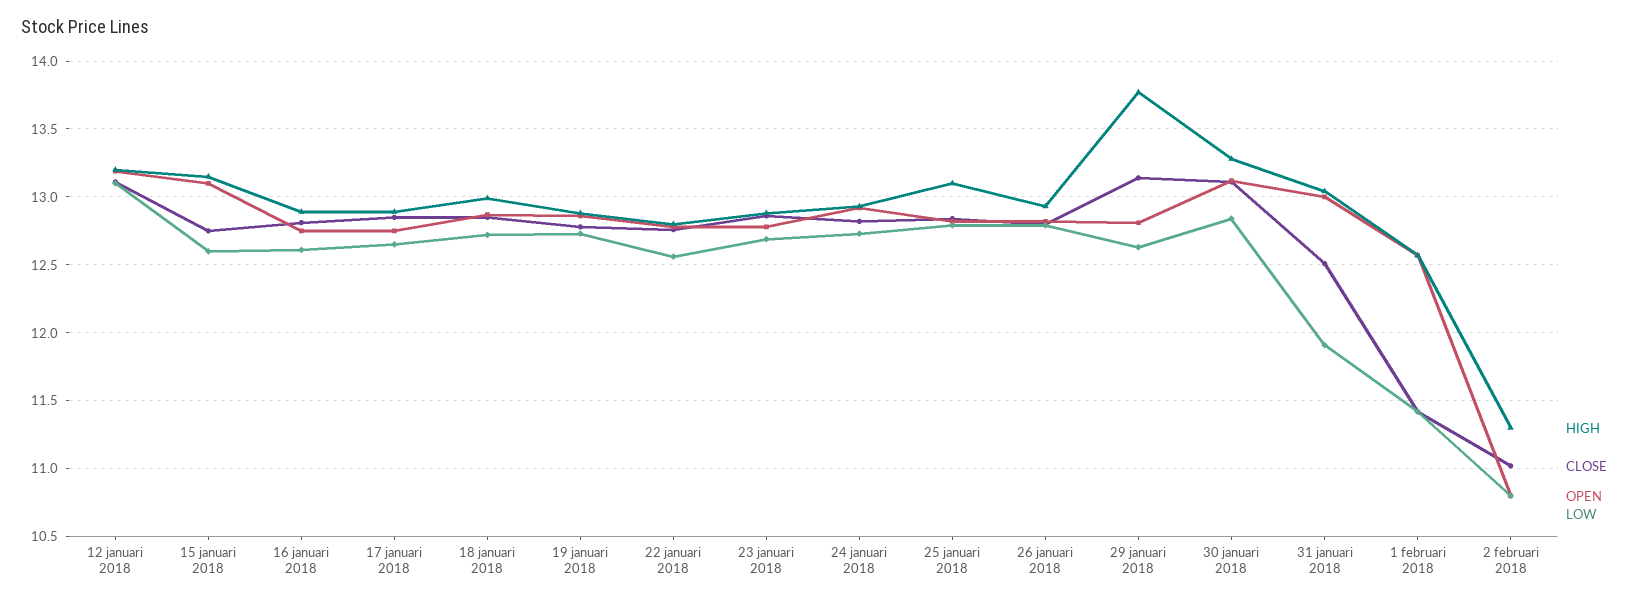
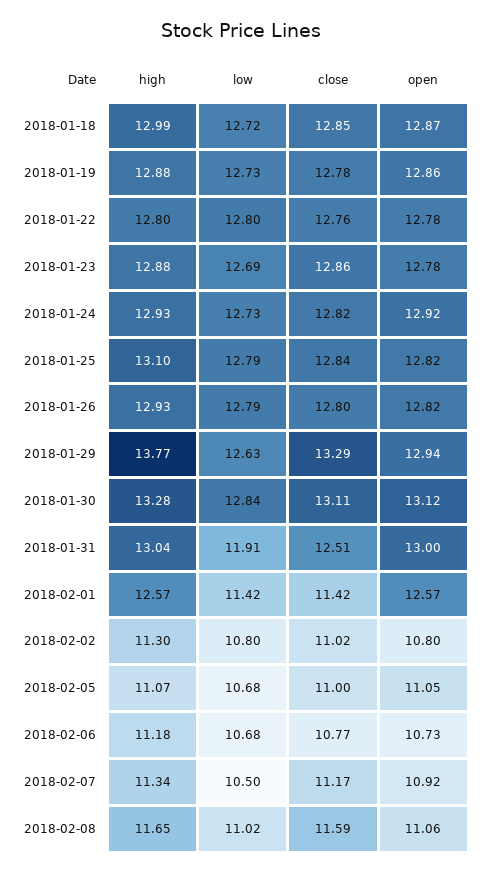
HIGH, 12 januari 2018: 13.2 -> none
CLOSE, 12 januari 2018: 13.1 -> none
OPEN, 12 januari 2018: 13.2 -> none
LOW, 12 januari 2018: 13.1 -> none
HIGH, 15 januari 2018: 13.15 -> none
CLOSE, 15 januari 2018: 12.75 -> none
OPEN, 15 januari 2018: 13.1 -> none
LOW, 15 januari 2018: 12.6 -> none
HIGH, 16 januari 2018: 12.9 -> none
CLOSE, 16 januari 2018: 12.8 -> none
OPEN, 16 januari 2018: 12.75 -> none
LOW, 16 januari 2018: 12.6 -> none
HIGH, 17 januari 2018: 12.9 -> none
CLOSE, 17 januari 2018: 12.85 -> none
OPEN, 17 januari 2018: 12.75 -> none
LOW, 17 januari 2018: 12.65 -> none
LOW, 22 januari 2018: 12.55 -> 12.8
CLOSE, 29 januari 2018: 13.15 -> 13.29
OPEN, 29 januari 2018: 12.8 -> 12.94
HIGH, 2018-02-05: none -> 11.07
LOW, 2018-02-05: none -> 10.68
CLOSE, 2018-02-05: none -> 11
OPEN, 2018-02-05: none -> 11.05
HIGH, 2018-02-06: none -> 11.18
LOW, 2018-02-06: none -> 10.68
CLOSE, 2018-02-06: none -> 10.77
OPEN, 2018-02-06: none -> 10.73
HIGH, 2018-02-07: none -> 11.34
LOW, 2018-02-07: none -> 10.5
CLOSE, 2018-02-07: none -> 11.17
OPEN, 2018-02-07: none -> 10.92
HIGH, 2018-02-08: none -> 11.65
LOW, 2018-02-08: none -> 11.02
CLOSE, 2018-02-08: none -> 11.59
OPEN, 2018-02-08: none -> 11.06

